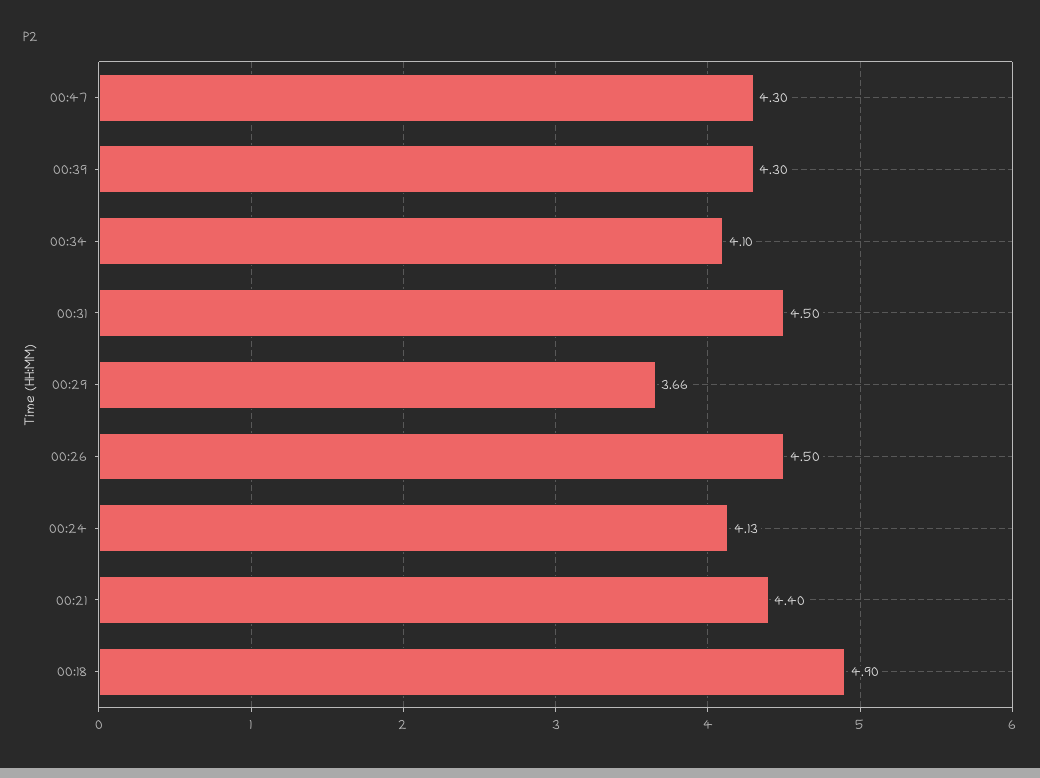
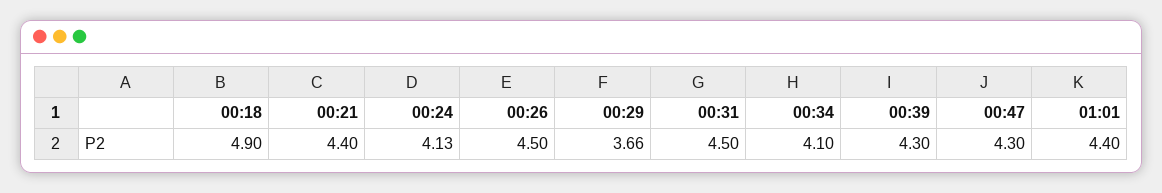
01:01: none -> 4.4

